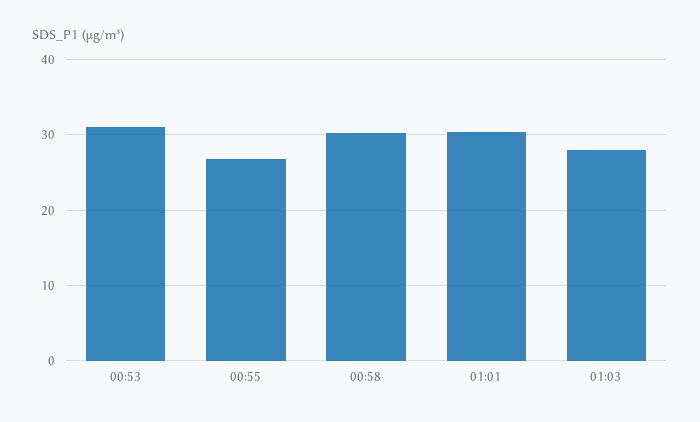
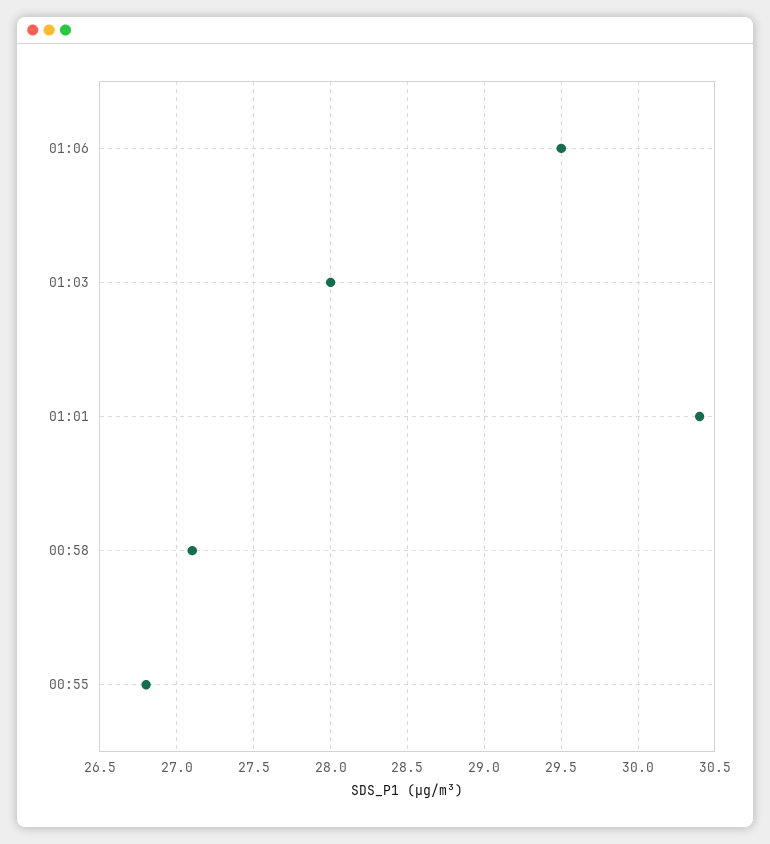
00:53: 31 -> none
00:58: 30 -> 27.1
01:06: none -> 29.5

